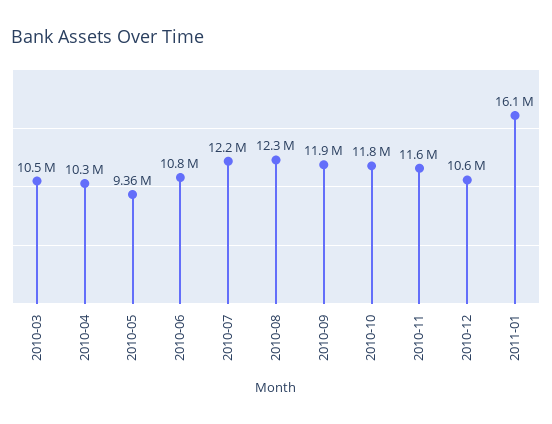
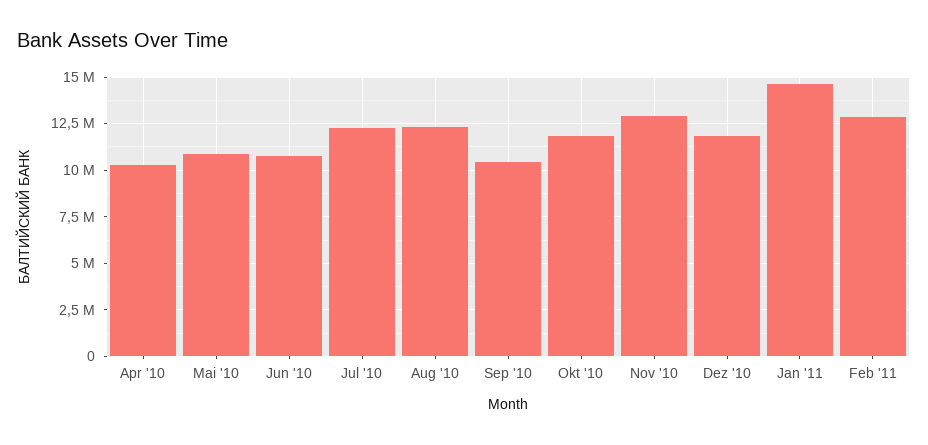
2010-03: 10500000 -> none
2010-05: 9360000 -> 11000000
2010-09: 11900000 -> 10500000
2010-11: 11600000 -> 13000000
2010-12: 10600000 -> 12000000
2011-01: 16100000 -> 14500000
Feb '11: none -> 13000000

